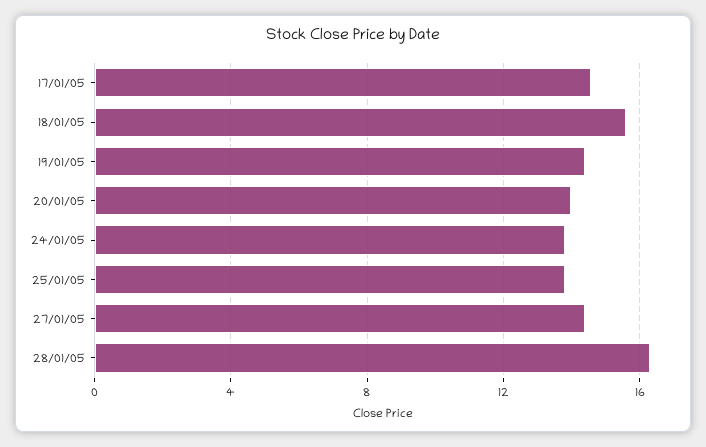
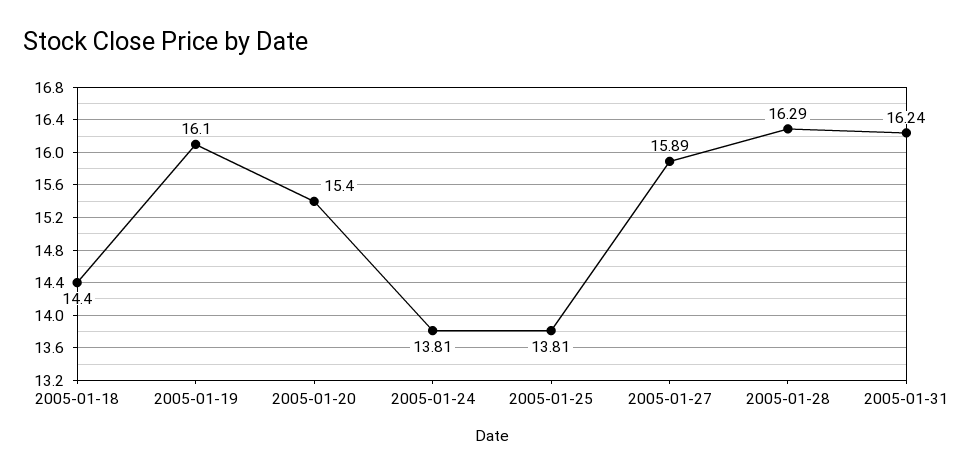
17/01/05: 14.5 -> none
18/01/05: 15.5 -> 14.4
19/01/05: 14.5 -> 16.1
20/01/05: 14 -> 15.4
27/01/05: 14.5 -> 15.89
2005-01-31: none -> 16.24

